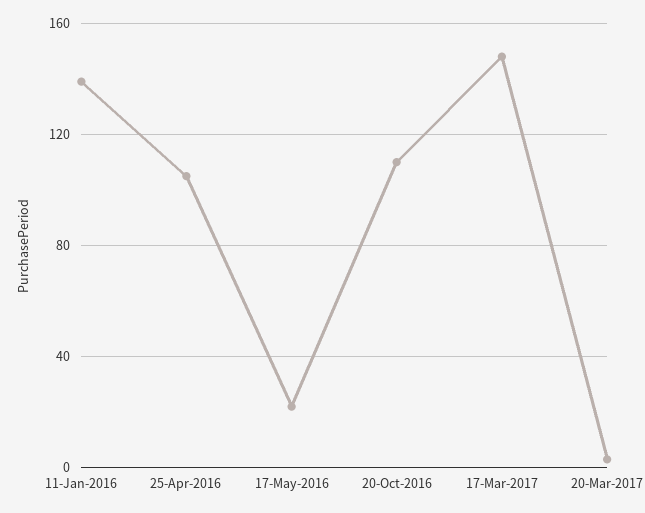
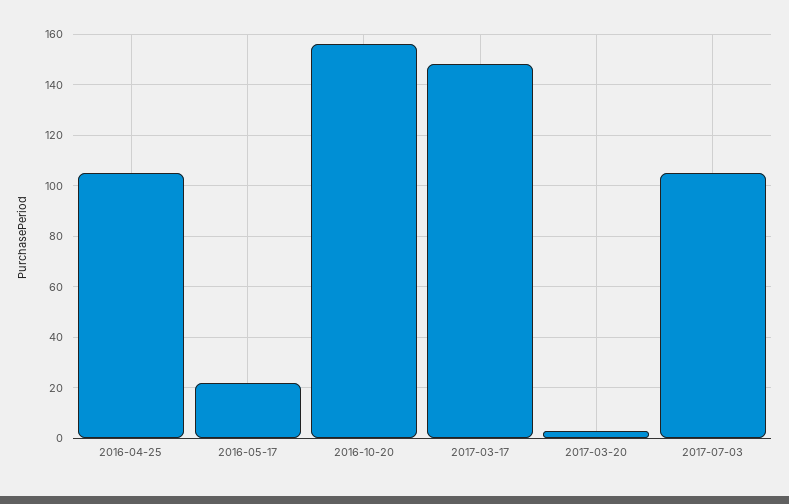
11-Jan-2016: 140 -> none
20-Oct-2016: 110 -> 155
2017-07-03: none -> 105

